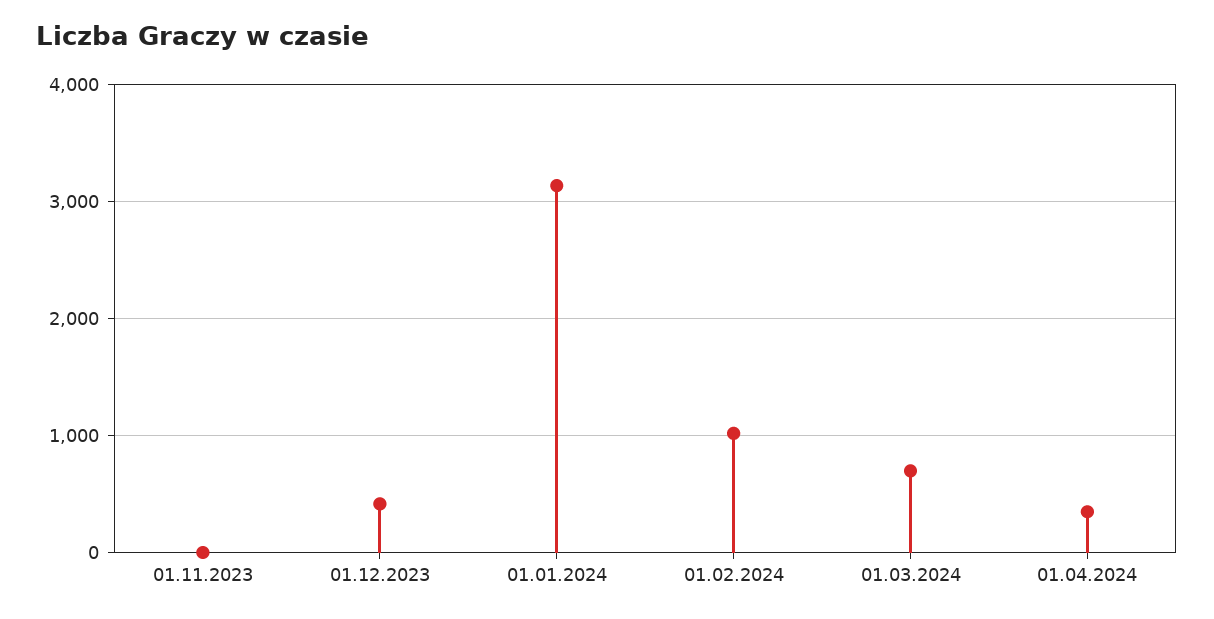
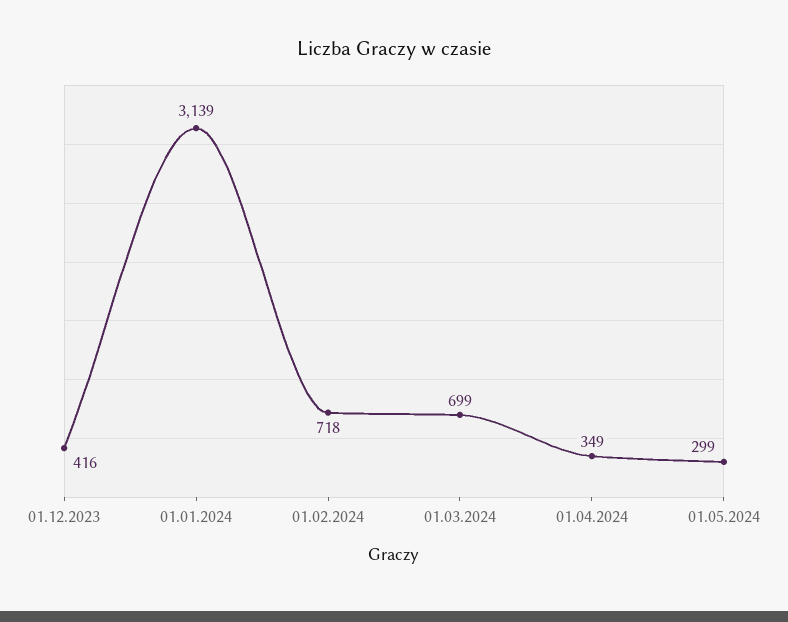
01.11.2023: 0 -> none
01.02.2024: 1000 -> 718
01.05.2024: none -> 299

